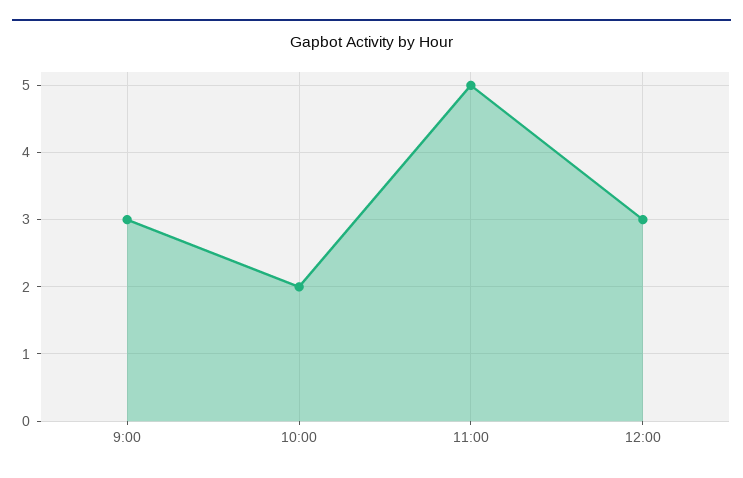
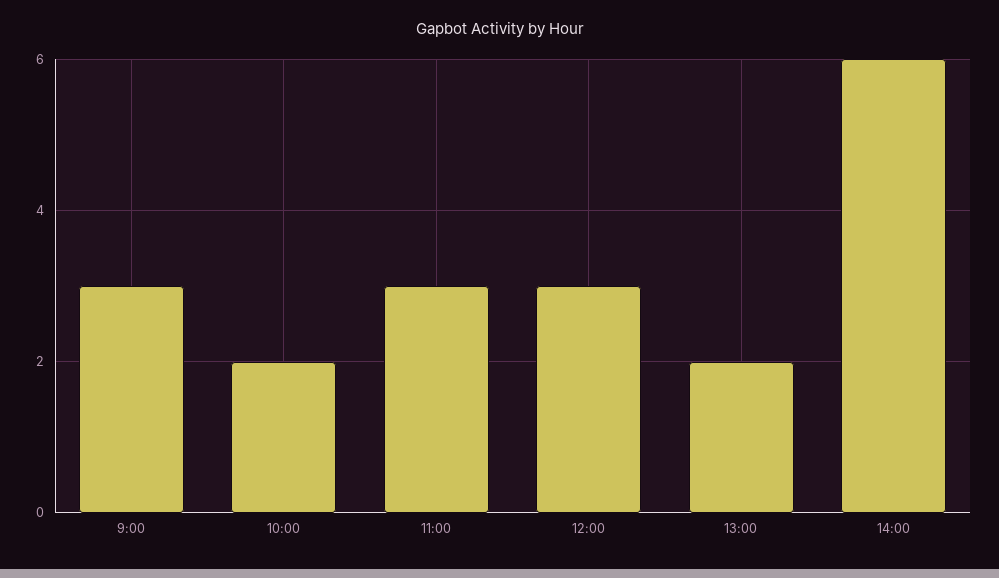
11:00: 5 -> 3
13:00: none -> 2
14:00: none -> 6

